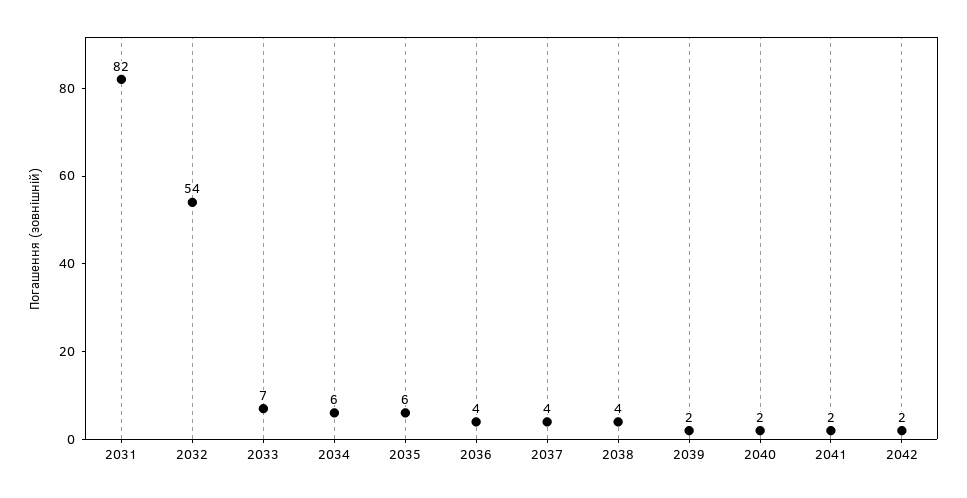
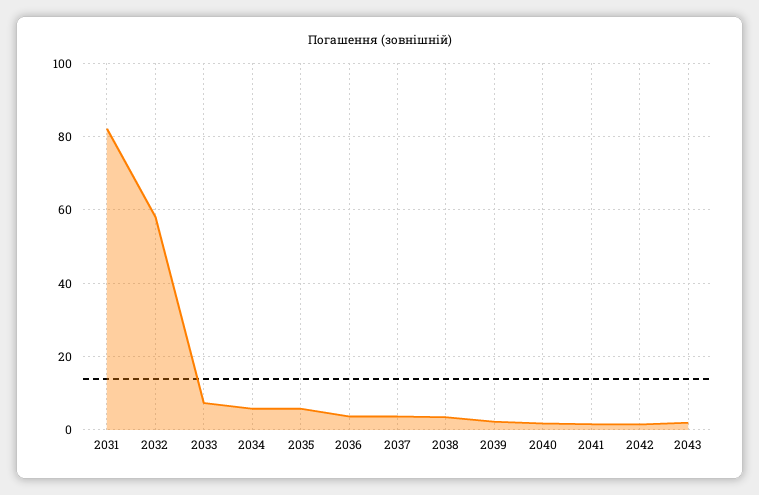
2032: 54 -> 58
2043: none -> 2

